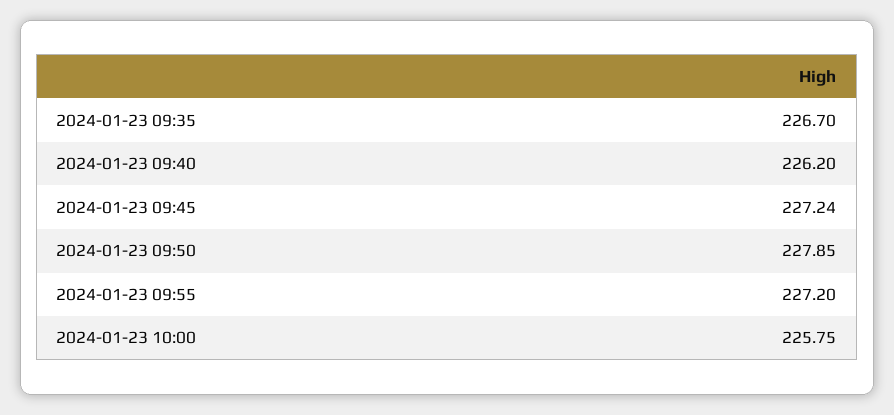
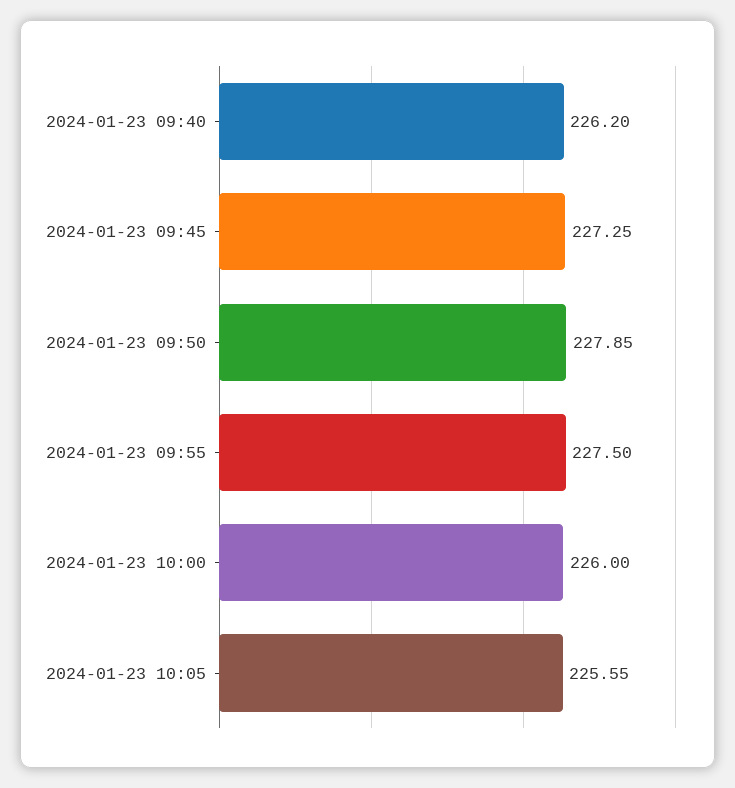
2024-01-23 09:35: 226.7 -> none
2024-01-23 09:45: 227.24 -> 227.25
2024-01-23 09:55: 227.2 -> 227.5
2024-01-23 10:00: 225.75 -> 226
2024-01-23 10:05: none -> 225.55

